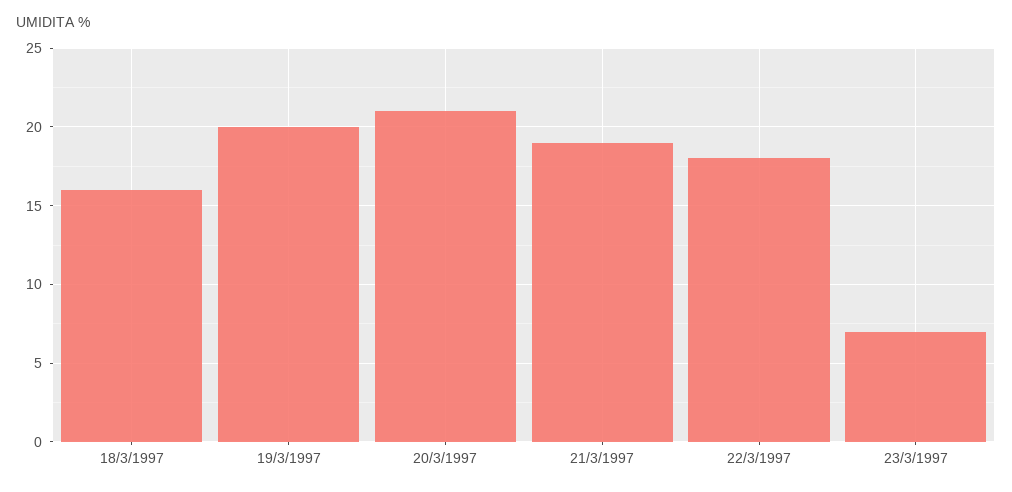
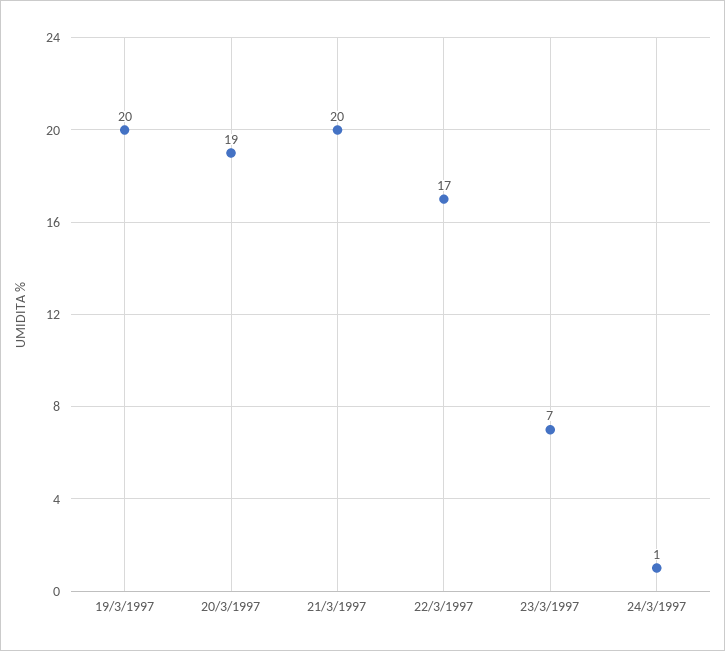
18/3/1997: 16 -> none
20/3/1997: 21 -> 19
21/3/1997: 19 -> 20
22/3/1997: 18 -> 17
24/3/1997: none -> 1

